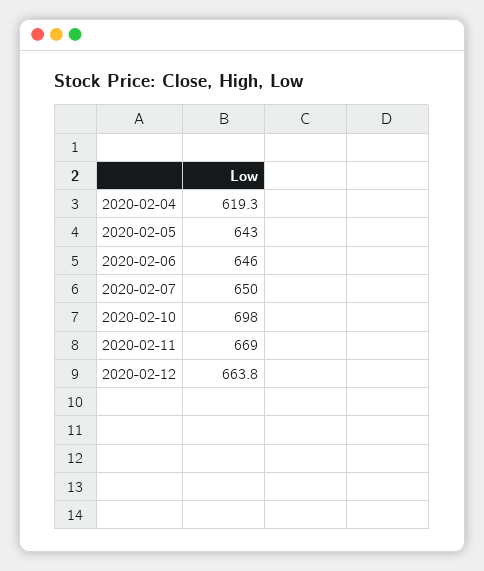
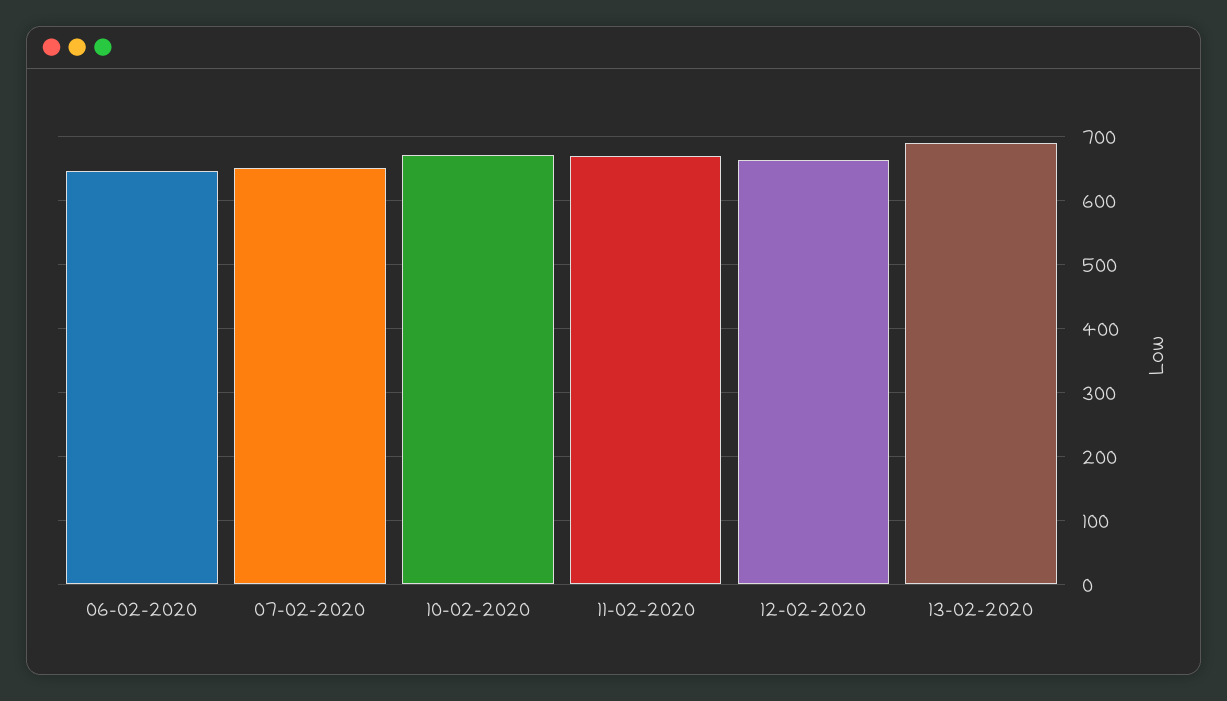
2020-02-04: 619.3 -> none
2020-02-05: 643 -> none
2020-02-10: 698 -> 670
13-02-2020: none -> 690

